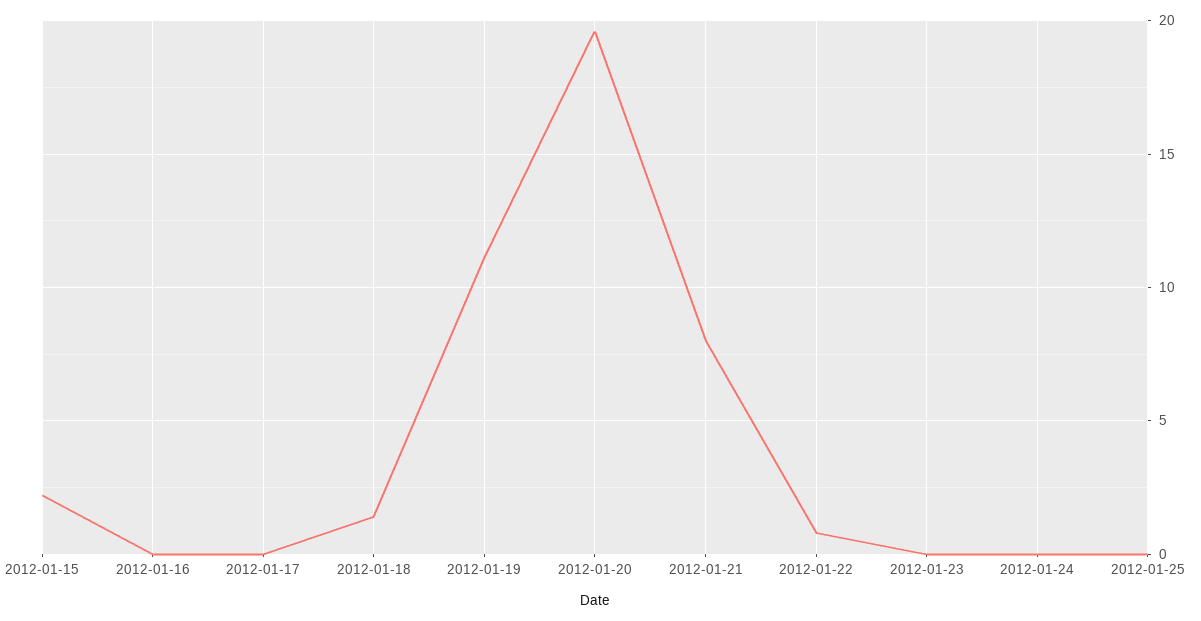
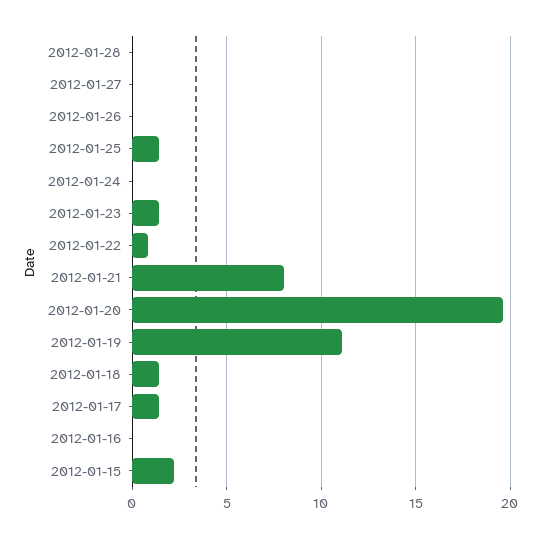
2012-01-17: 0 -> 1.5
2012-01-23: 0 -> 1.5
2012-01-25: 0 -> 1.5
2012-01-28: none -> 0
2012-01-27: none -> 0
2012-01-26: none -> 0

